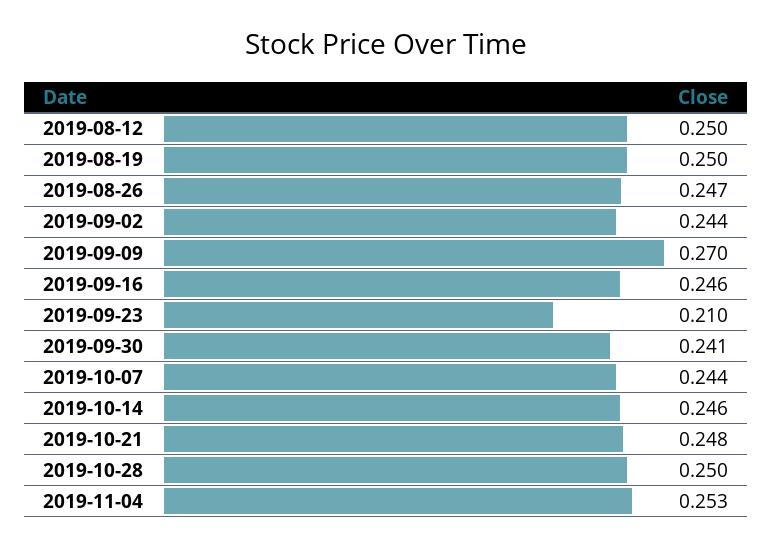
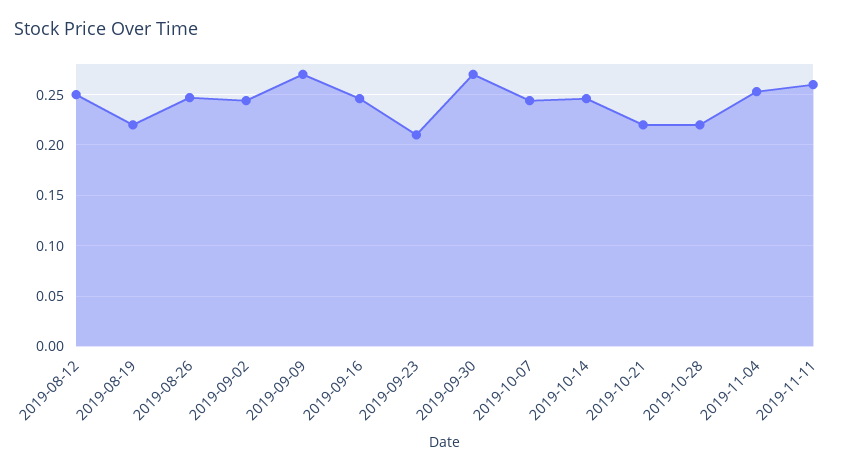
2019-08-19: 0.25 -> 0.22
2019-09-30: 0.241 -> 0.27
2019-10-21: 0.248 -> 0.22
2019-10-28: 0.25 -> 0.22
2019-11-11: none -> 0.26

